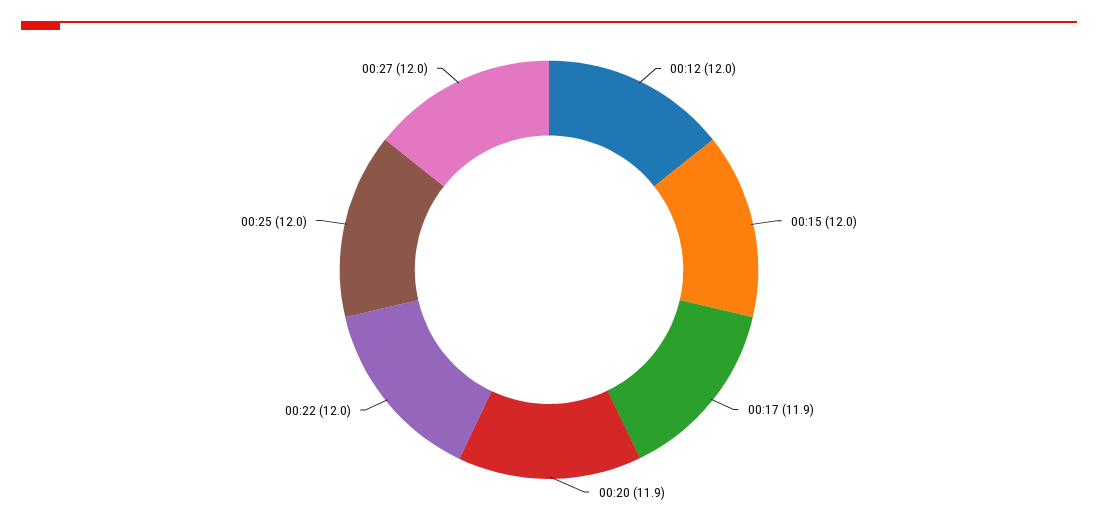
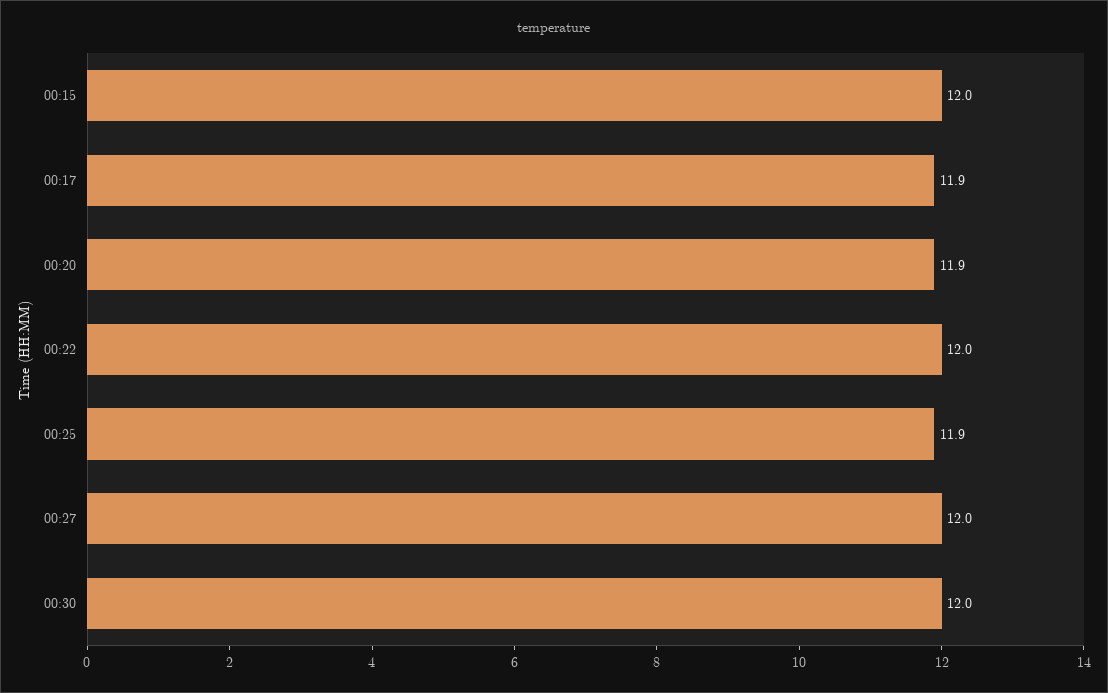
00:12: 12 -> none
00:25: 12 -> 11.9
00:30: none -> 12

